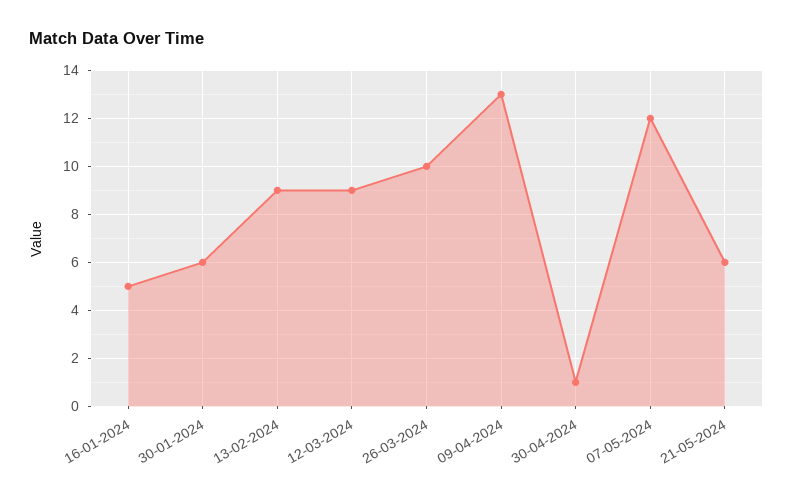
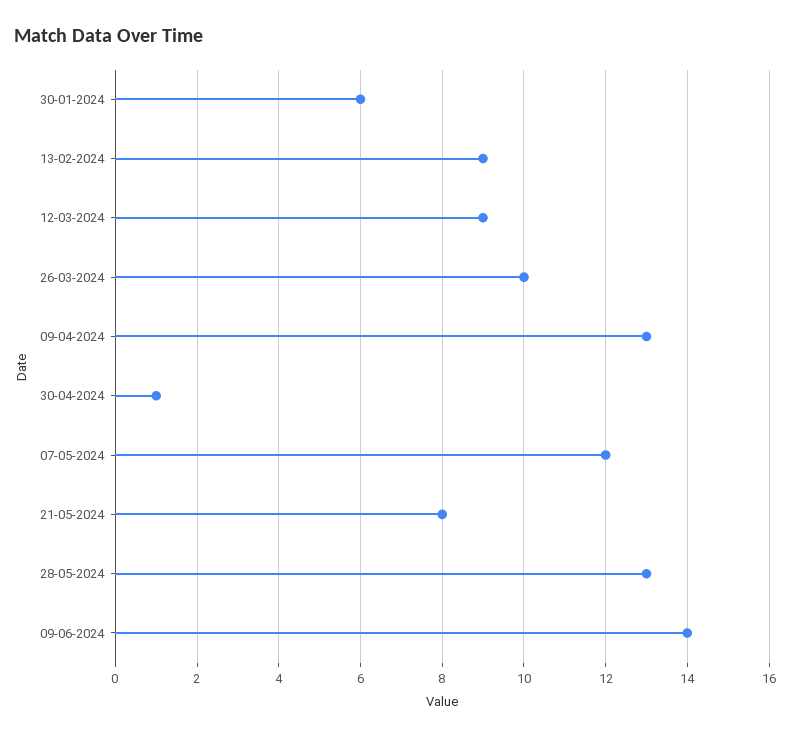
16-01-2024: 5 -> none
21-05-2024: 6 -> 8
28-05-2024: none -> 13
09-06-2024: none -> 14

